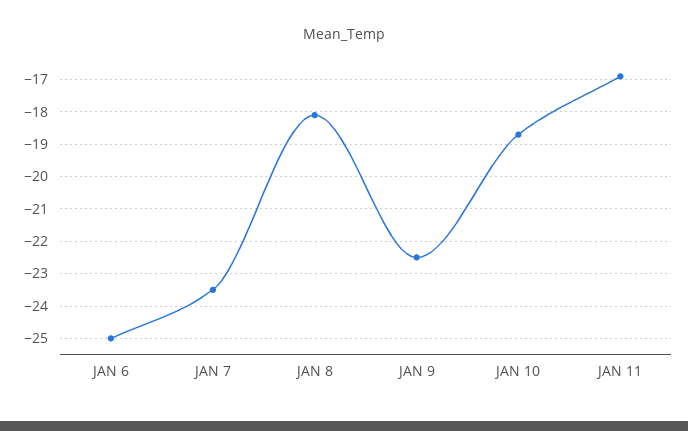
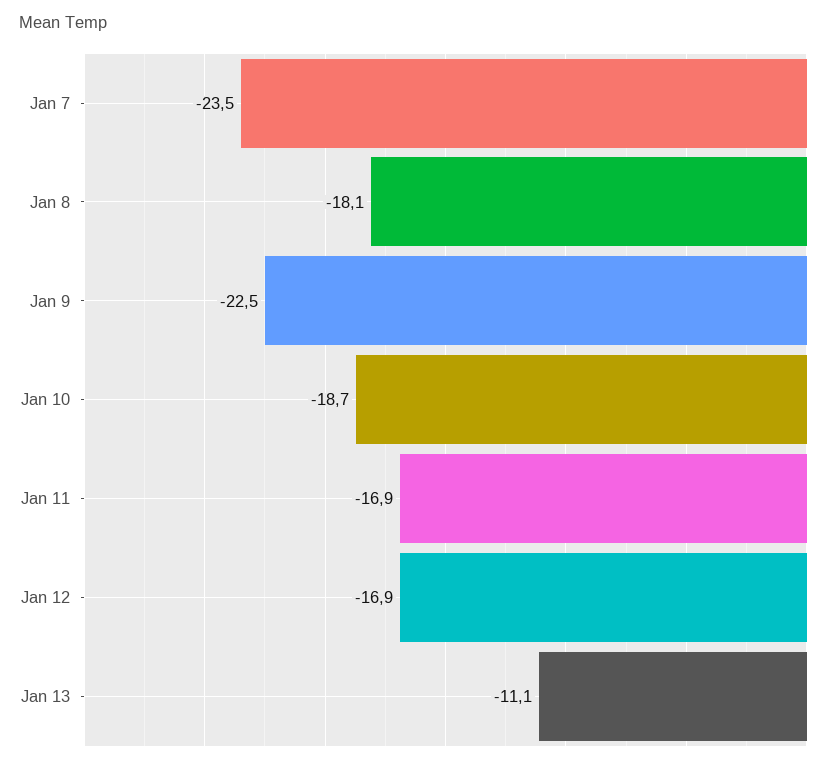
JAN 6: -25 -> none
Jan 12: none -> -16.9
Jan 13: none -> -11.1

